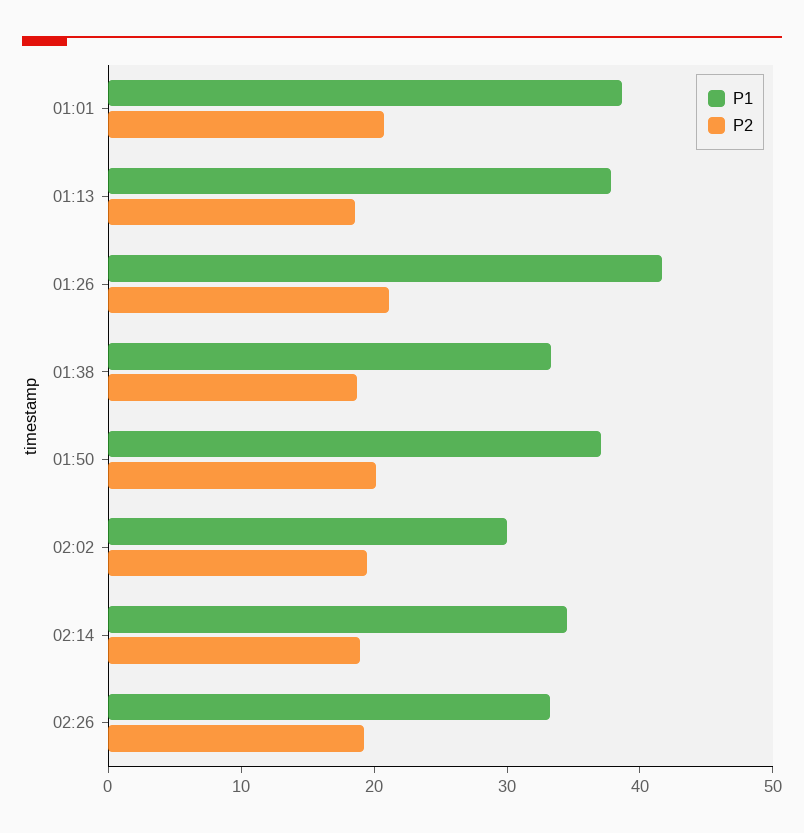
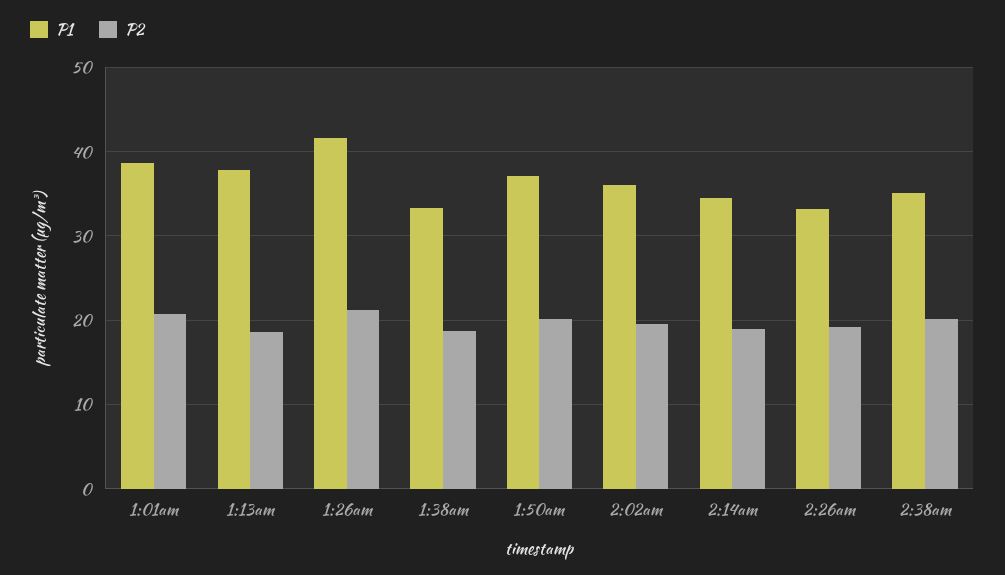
P1, 02:02: 30 -> 36
P1, 2:38am: none -> 35
P2, 2:38am: none -> 20

